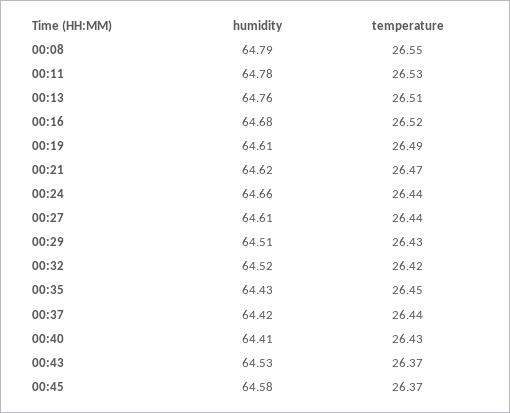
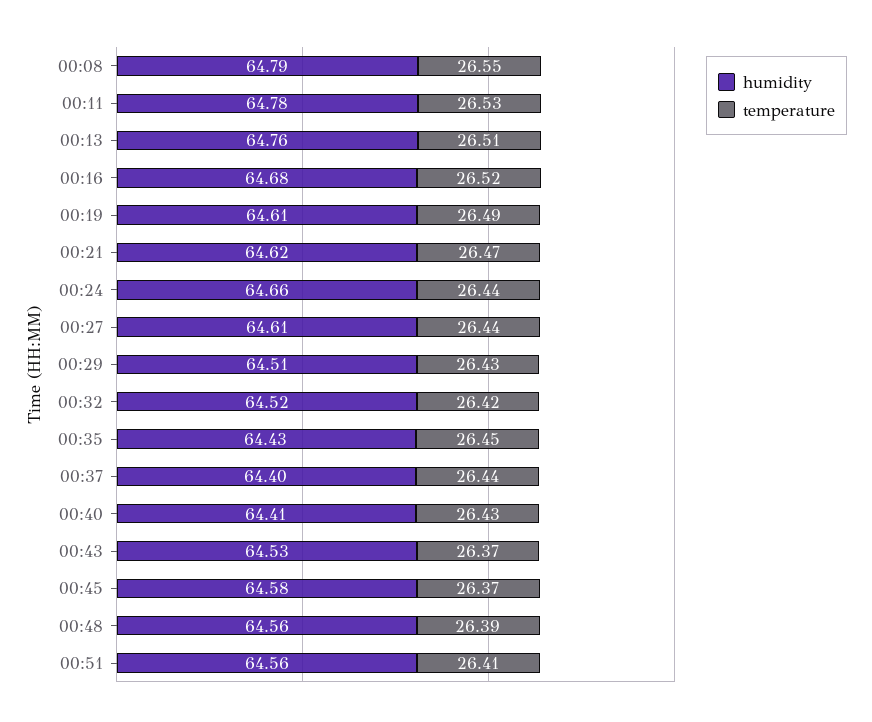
humidity, 00:37: 64.42 -> 64.4
humidity, 00:48: none -> 64.56
temperature, 00:48: none -> 26.39
humidity, 00:51: none -> 64.56
temperature, 00:51: none -> 26.41

